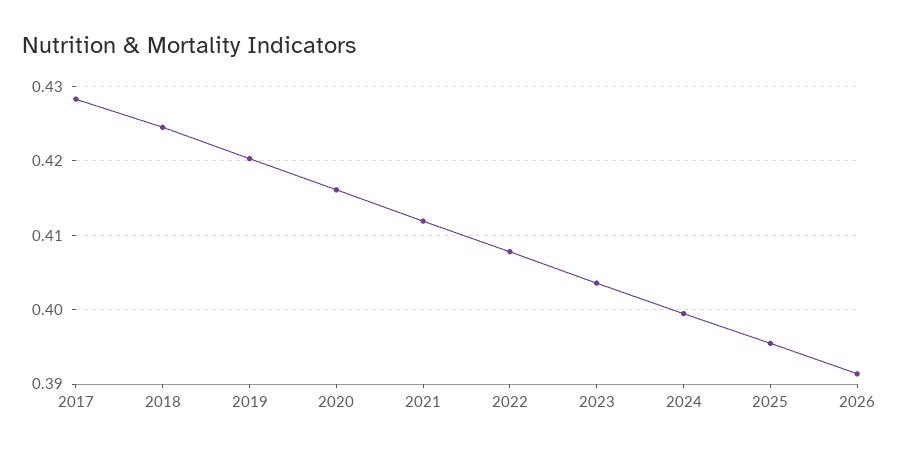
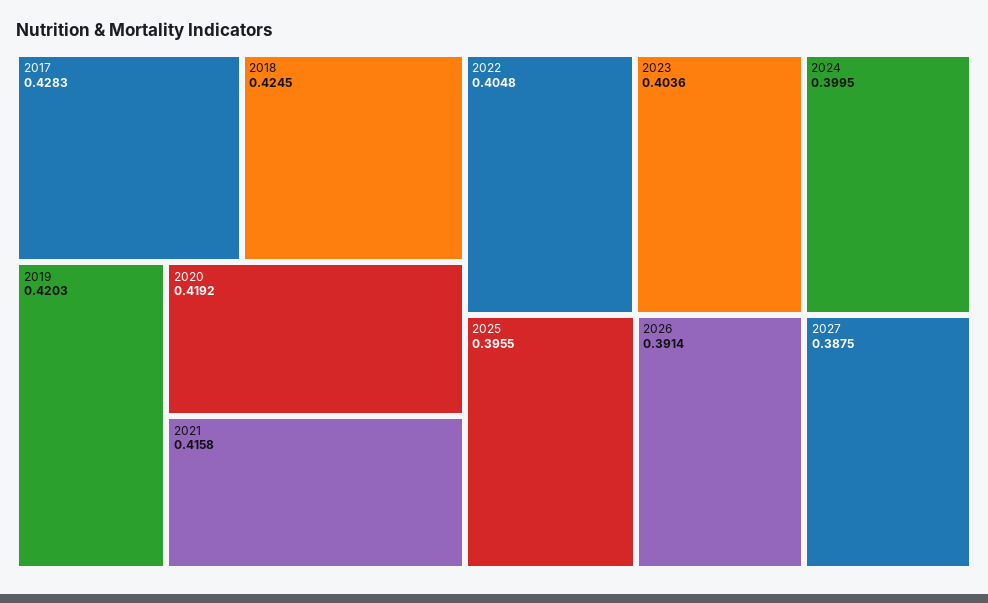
2020: 0.416 -> 0.4192
2021: 0.412 -> 0.4158
2022: 0.408 -> 0.4048
2027: none -> 0.3875

